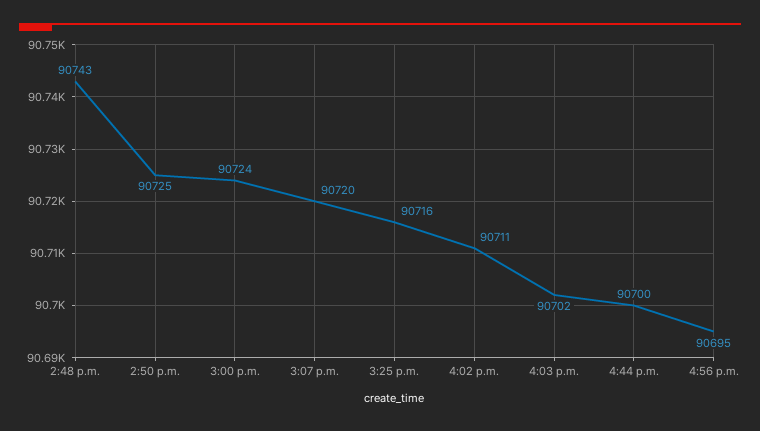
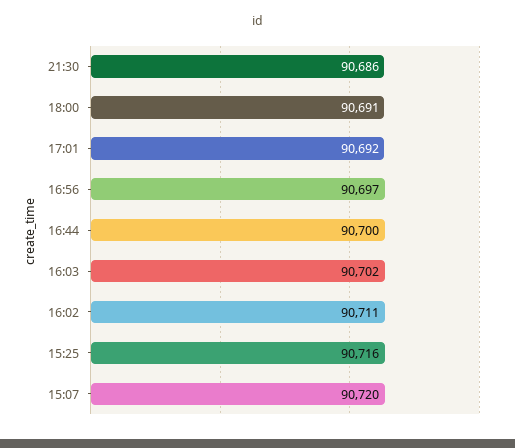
2:48 p.m.: 90743 -> none
2:50 p.m.: 90725 -> none
3:00 p.m.: 90724 -> none
4:56 p.m.: 90695 -> 90697
21:30: none -> 90686
18:00: none -> 90691
17:01: none -> 90692

